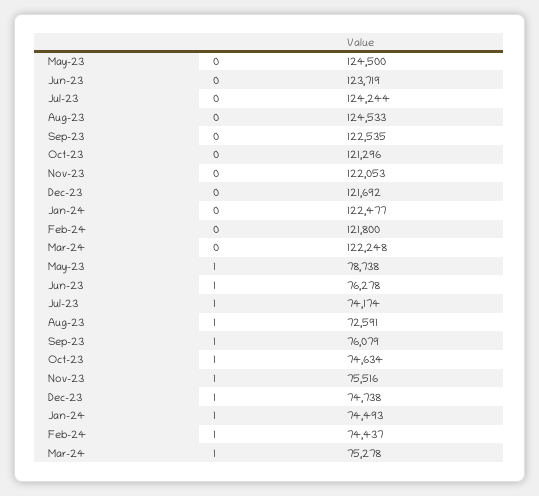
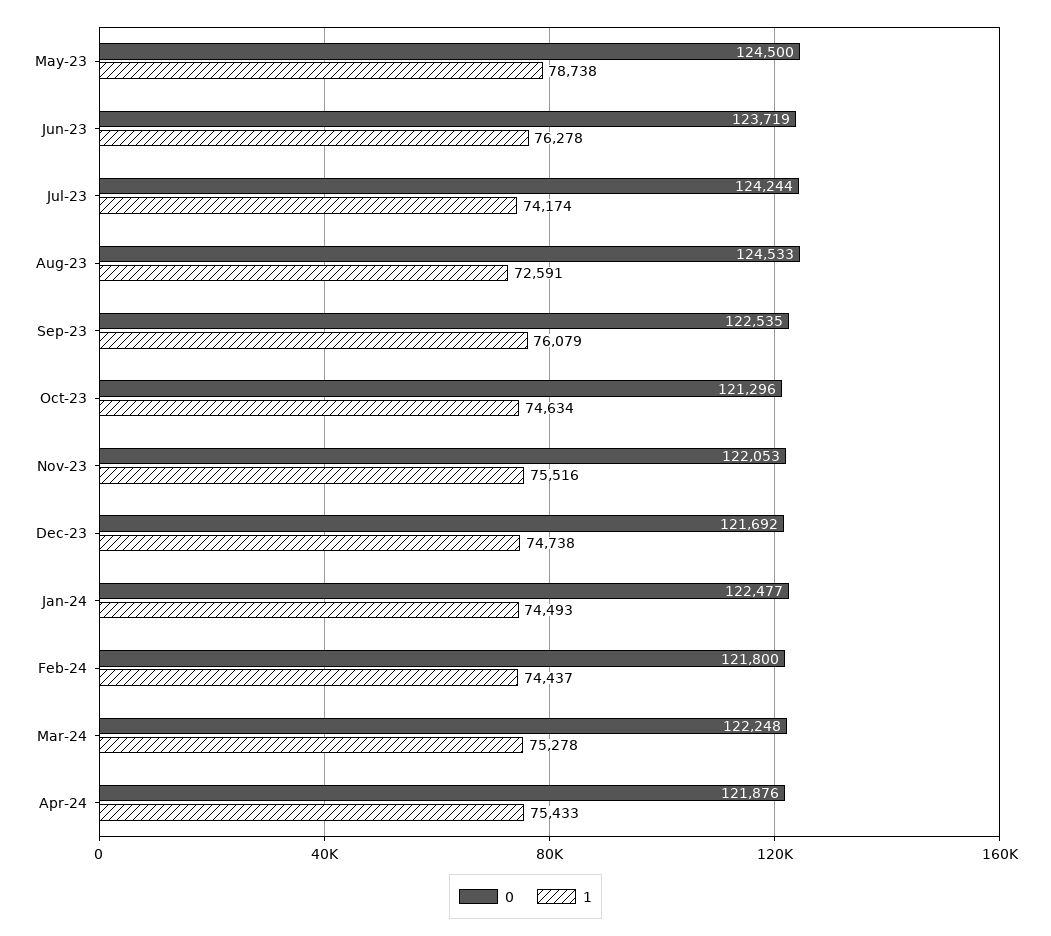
0, Apr-24: none -> 121876
1, Apr-24: none -> 75433

